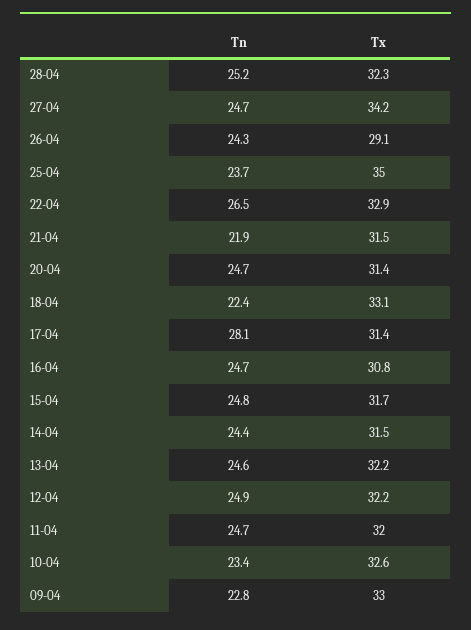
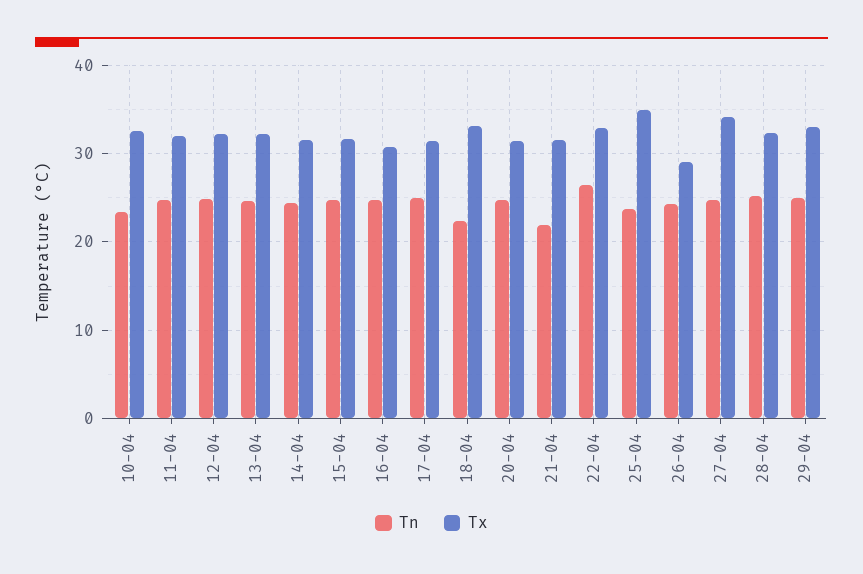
Tn, 17-04: 28.1 -> 25
Tn, 09-04: 22.8 -> none
Tx, 09-04: 33 -> none
Tn, 29-04: none -> 25
Tx, 29-04: none -> 33

